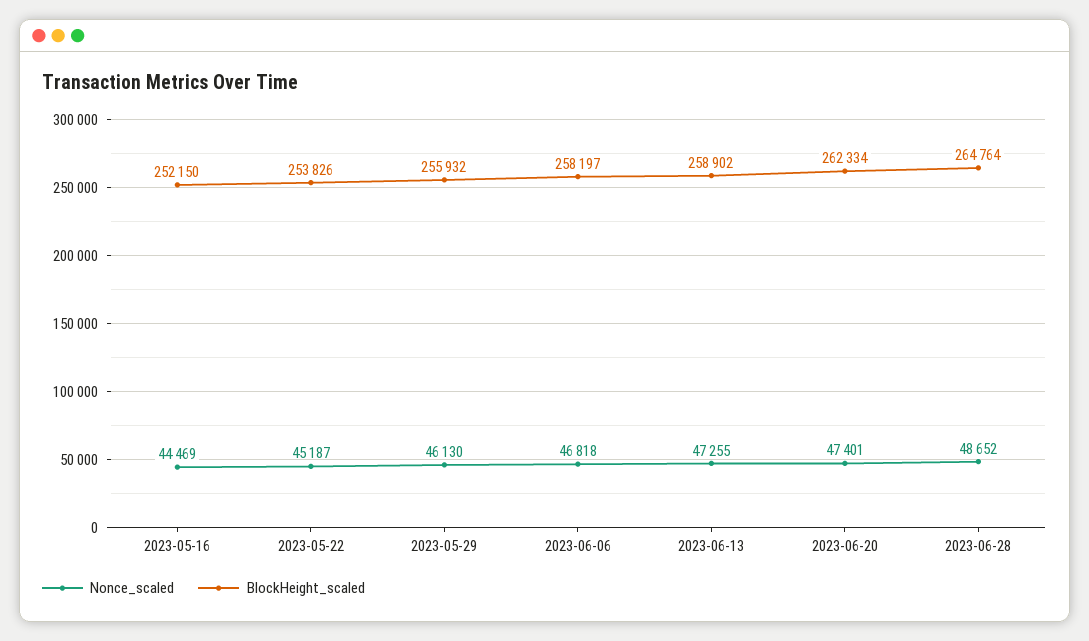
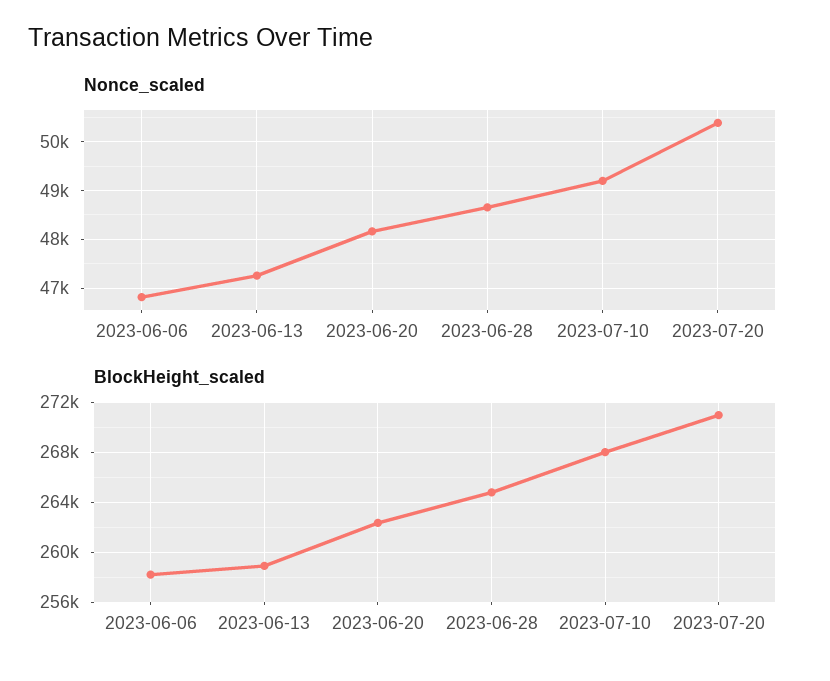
Nonce_scaled, 2023-05-16: 44469 -> none
BlockHeight_scaled, 2023-05-16: 252150 -> none
Nonce_scaled, 2023-05-22: 45187 -> none
BlockHeight_scaled, 2023-05-22: 253826 -> none
Nonce_scaled, 2023-05-29: 46130 -> none
BlockHeight_scaled, 2023-05-29: 255932 -> none
Nonce_scaled, 2023-06-20: 47401 -> 48200
Nonce_scaled, 2023-07-10: none -> 49200
Nonce_scaled, 2023-07-20: none -> 50400
BlockHeight_scaled, 2023-07-10: none -> 268000
BlockHeight_scaled, 2023-07-20: none -> 271000

